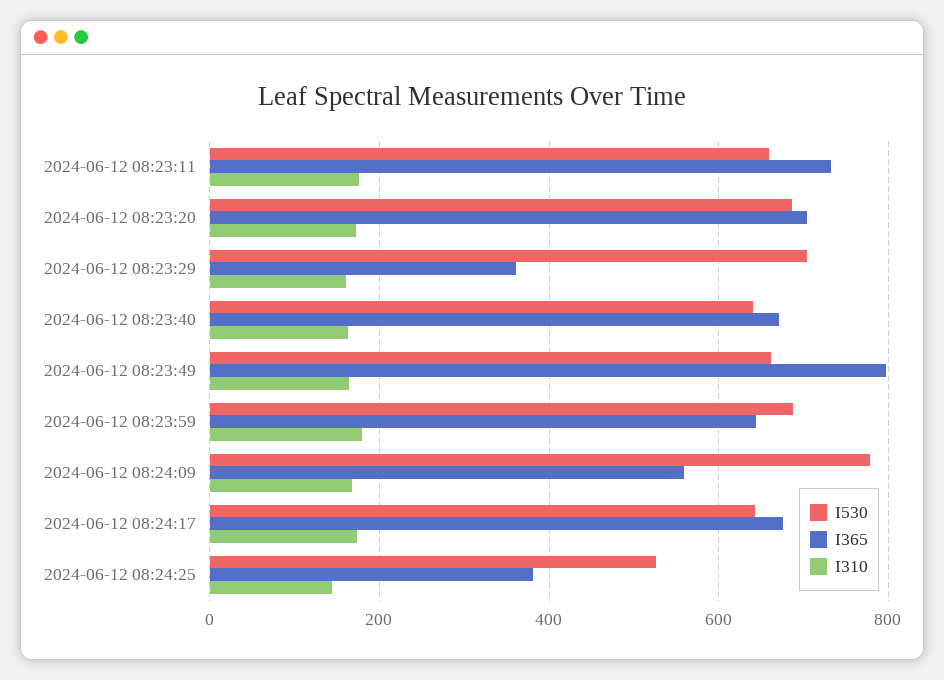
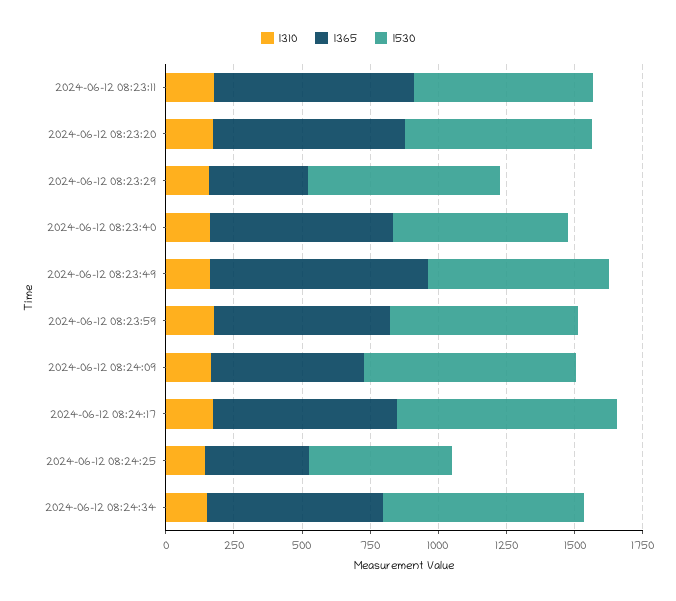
I530, 2024-06-12 08:24:17: 640 -> 800
I310, 2024-06-12 08:24:34: none -> 150
I365, 2024-06-12 08:24:34: none -> 650
I530, 2024-06-12 08:24:34: none -> 750

